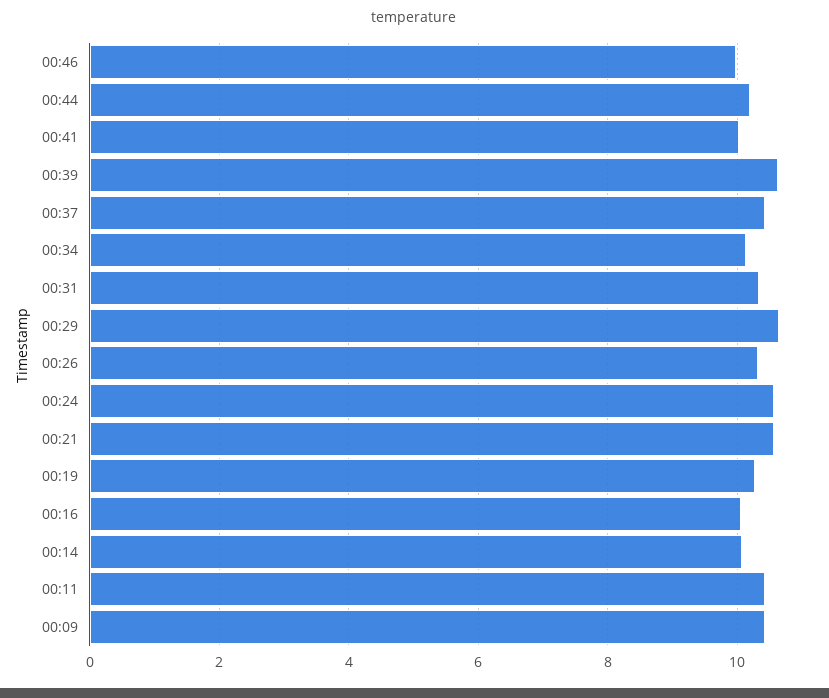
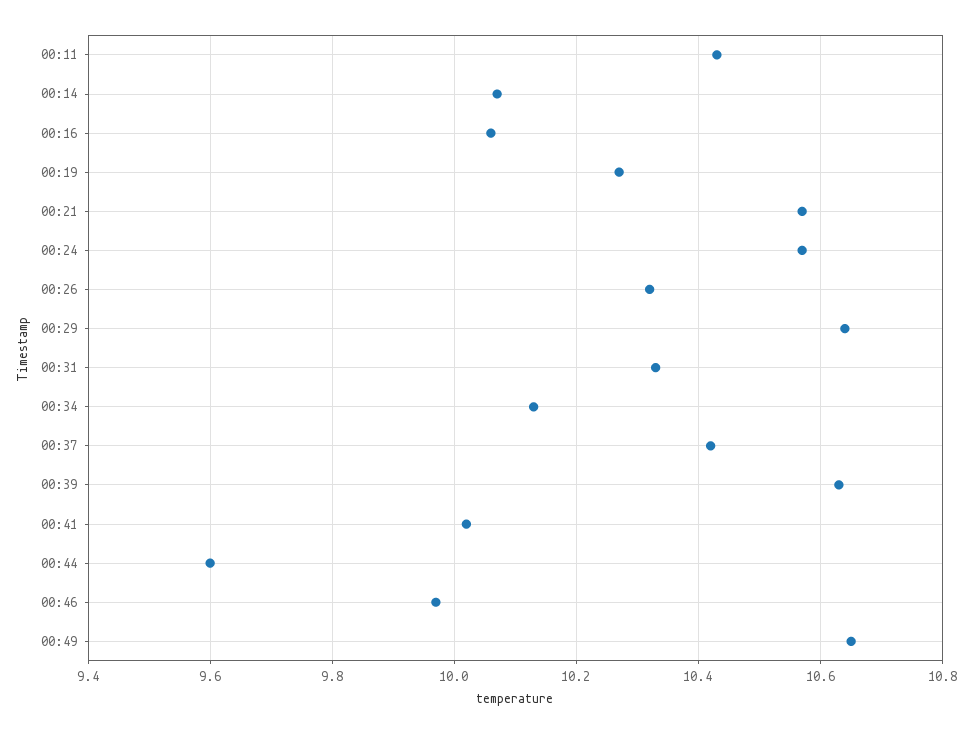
00:44: 10.2 -> 9.6
00:09: 10.4 -> none
00:49: none -> 10.65

